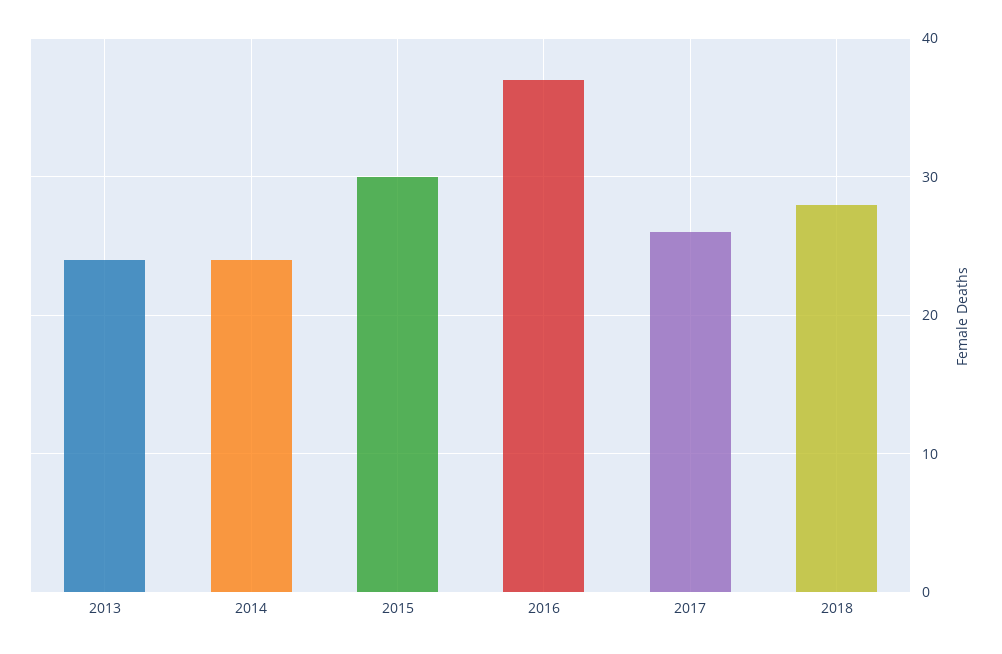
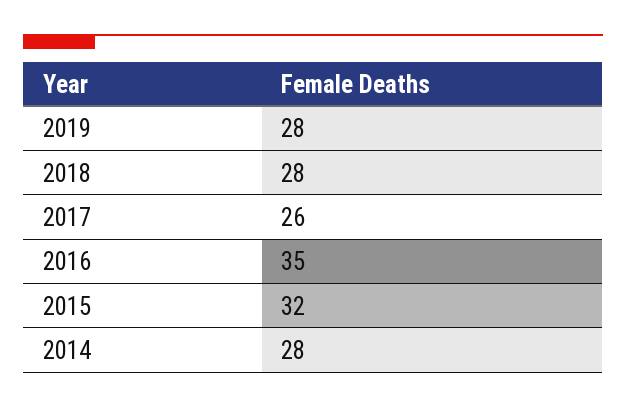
2013: 24 -> none
2014: 24 -> 28
2015: 30 -> 32
2016: 37 -> 35
2019: none -> 28

